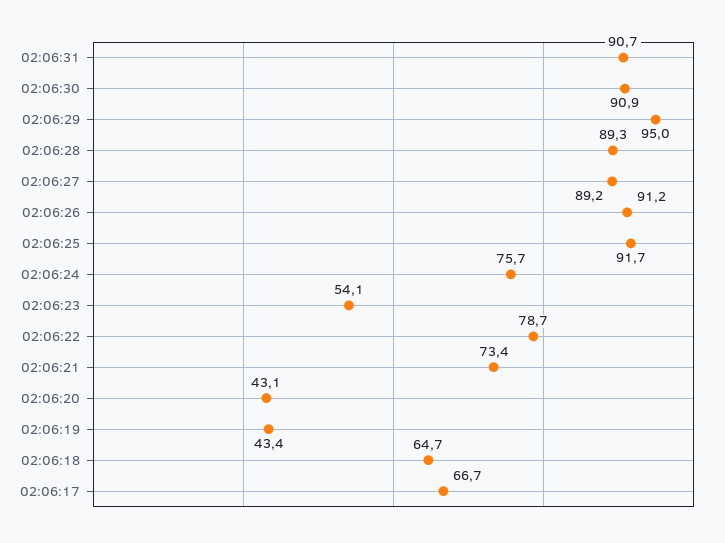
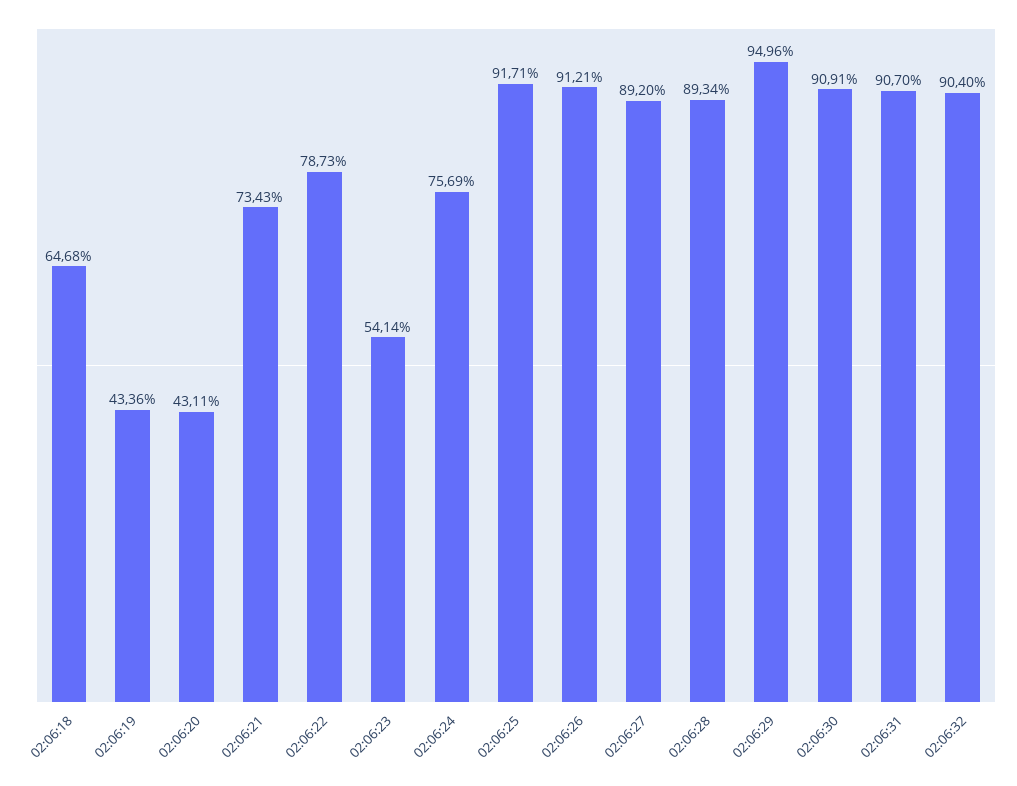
02:06:17: 66.7 -> none
02:06:32: none -> 90.4

